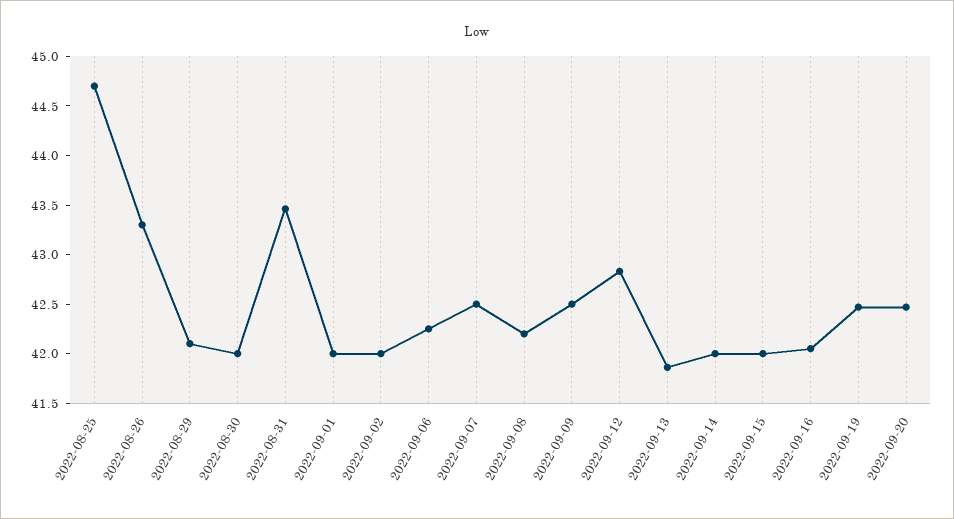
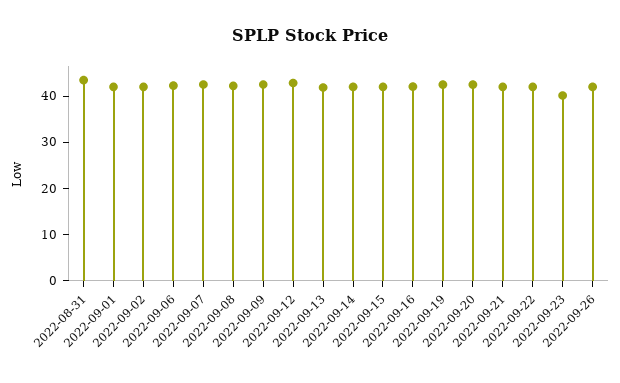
2022-08-25: 44.7 -> none
2022-08-26: 43.3 -> none
2022-08-29: 42.1 -> none
2022-08-30: 42 -> none
2022-09-21: none -> 42
2022-09-22: none -> 42
2022-09-23: none -> 40
2022-09-26: none -> 42

